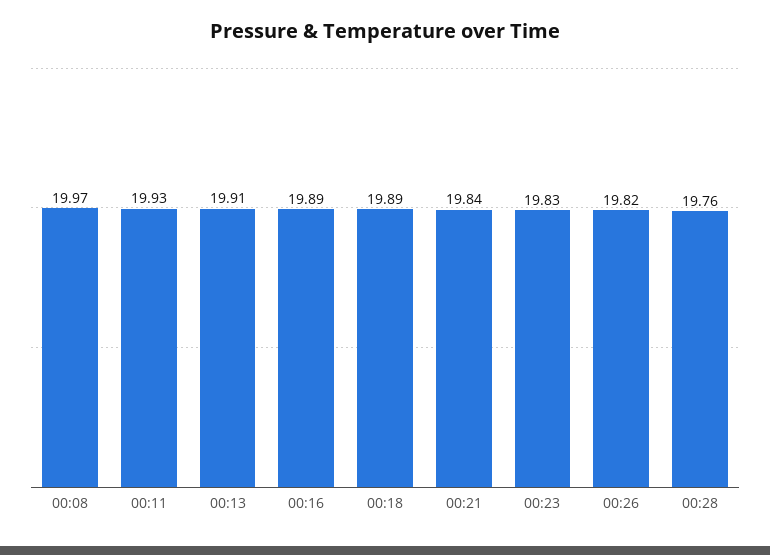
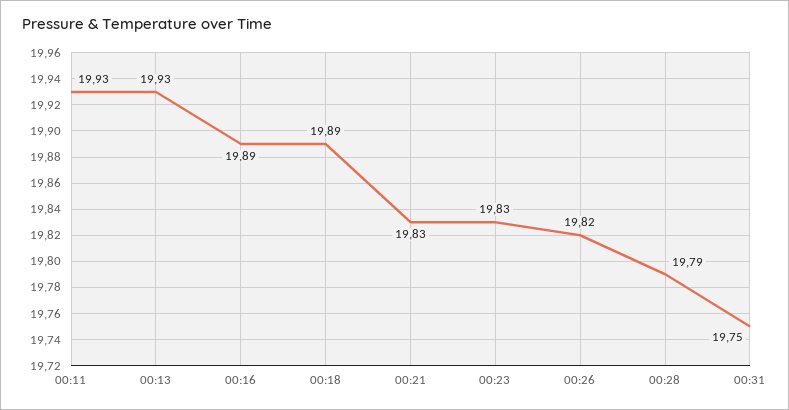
00:08: 19.97 -> none
00:13: 19.91 -> 19.93
00:21: 19.84 -> 19.83
00:28: 19.76 -> 19.79
00:31: none -> 19.75

